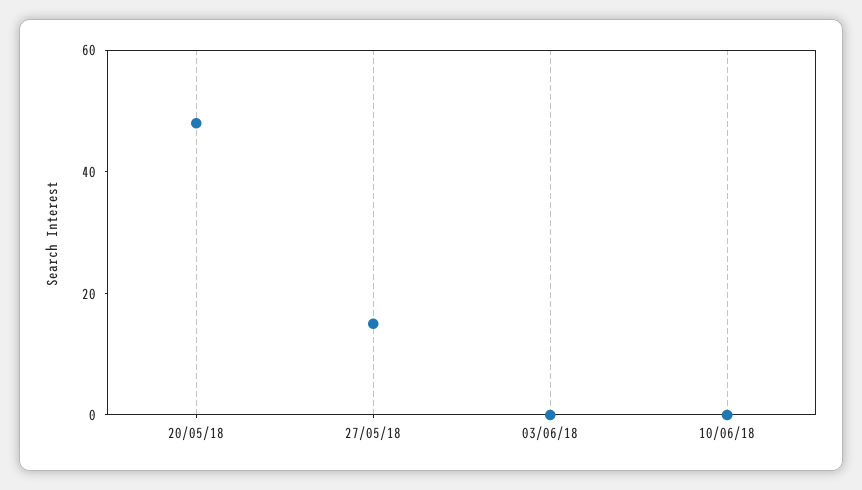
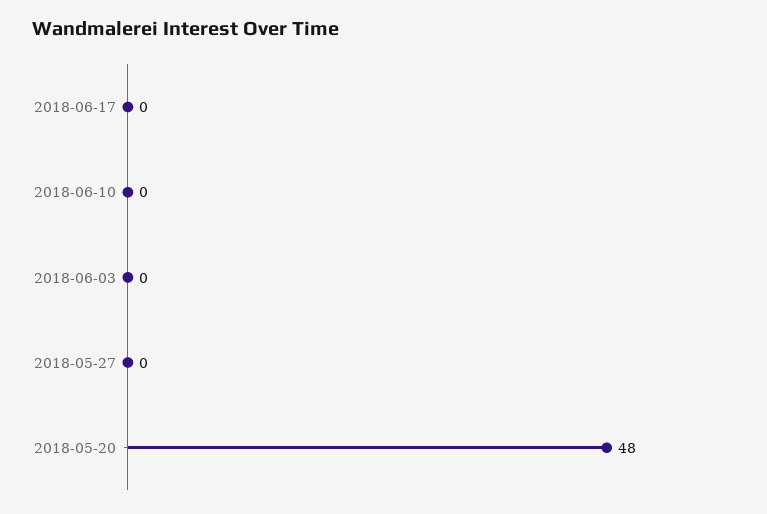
27/05/18: 15 -> 0
2018-06-17: none -> 0

